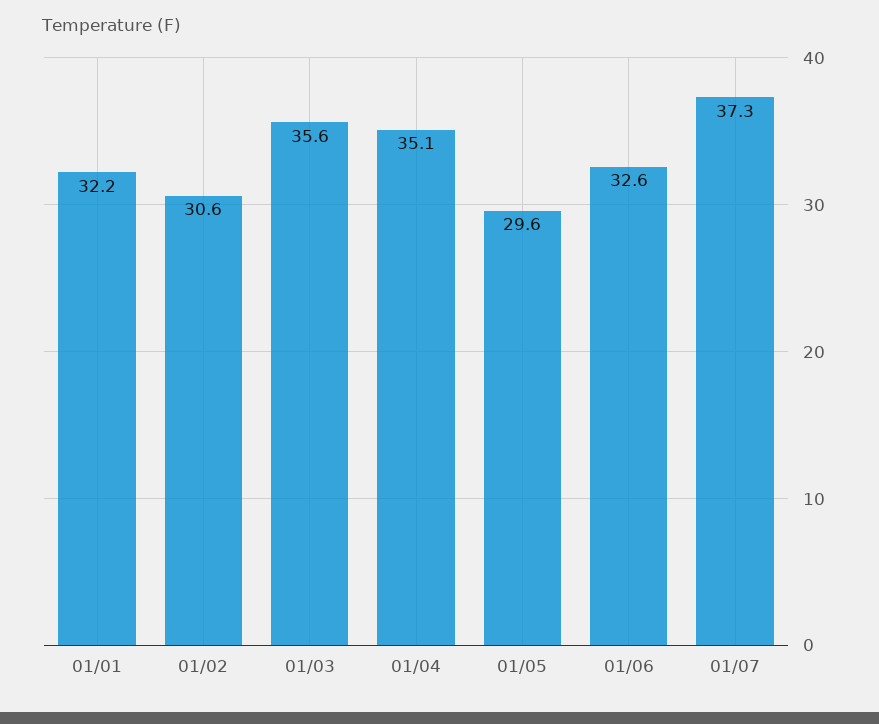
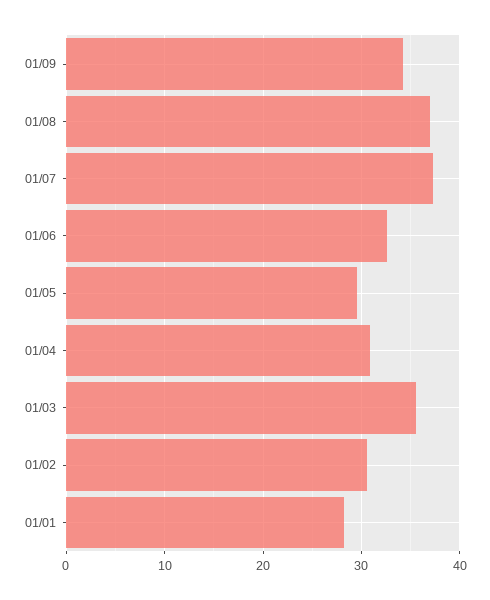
01/01: 32.2 -> 28
01/04: 35.1 -> 31
01/09: none -> 34
01/08: none -> 37

